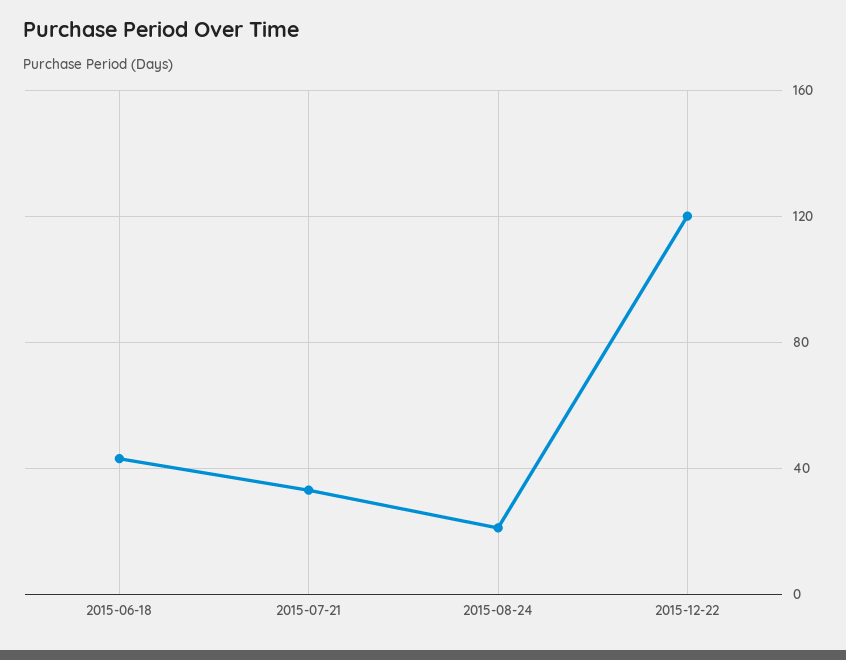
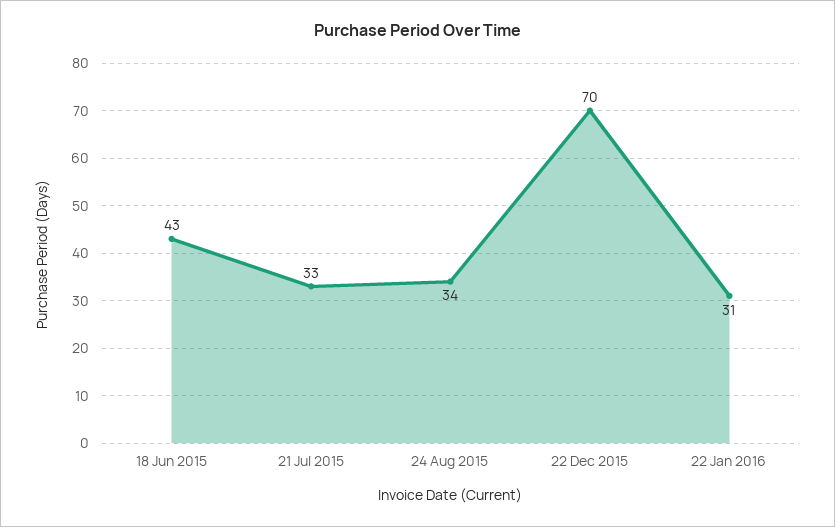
2015-08-24: 20 -> 34
2015-12-22: 120 -> 70
22 Jan 2016: none -> 31

